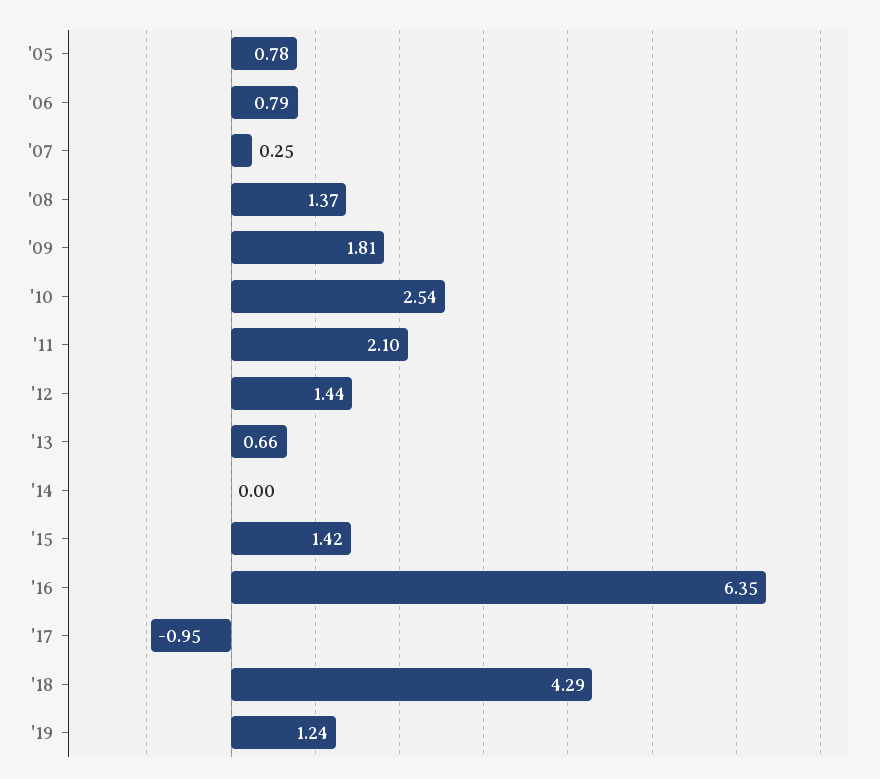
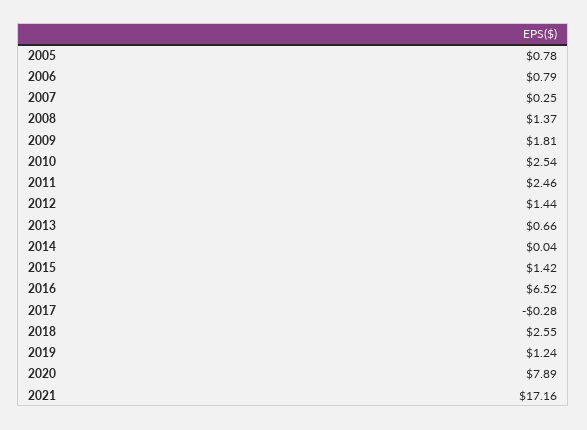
'11: 2.1 -> 2.46
'14: 0 -> 0.04
'16: 6.35 -> 6.52
'17: -0.95 -> -0.28
'18: 4.29 -> 2.55
2020: none -> 7.89
2021: none -> 17.16

